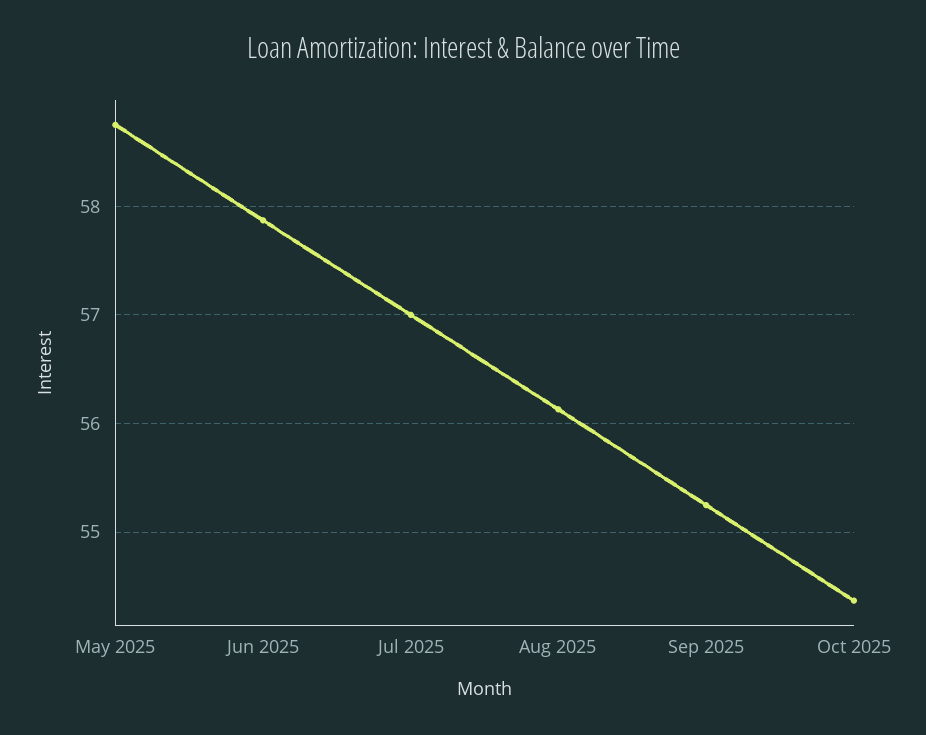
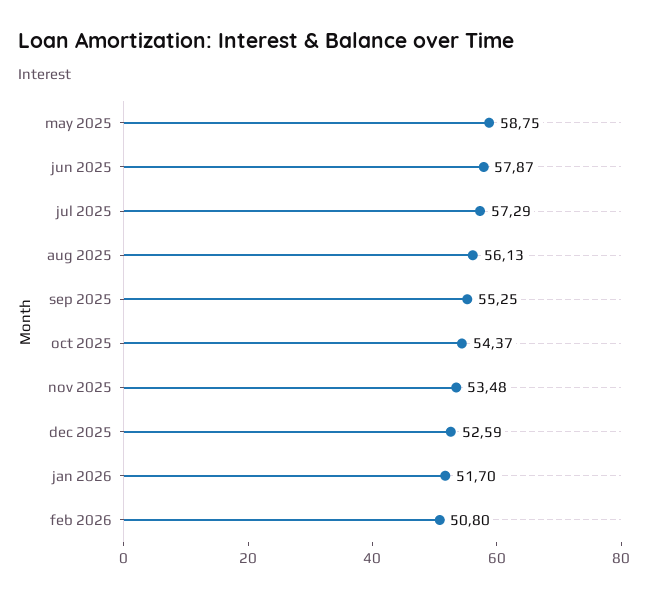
Jul 2025: 57 -> 57.29
nov 2025: none -> 53.48
dec 2025: none -> 52.59
jan 2026: none -> 51.7
feb 2026: none -> 50.8

